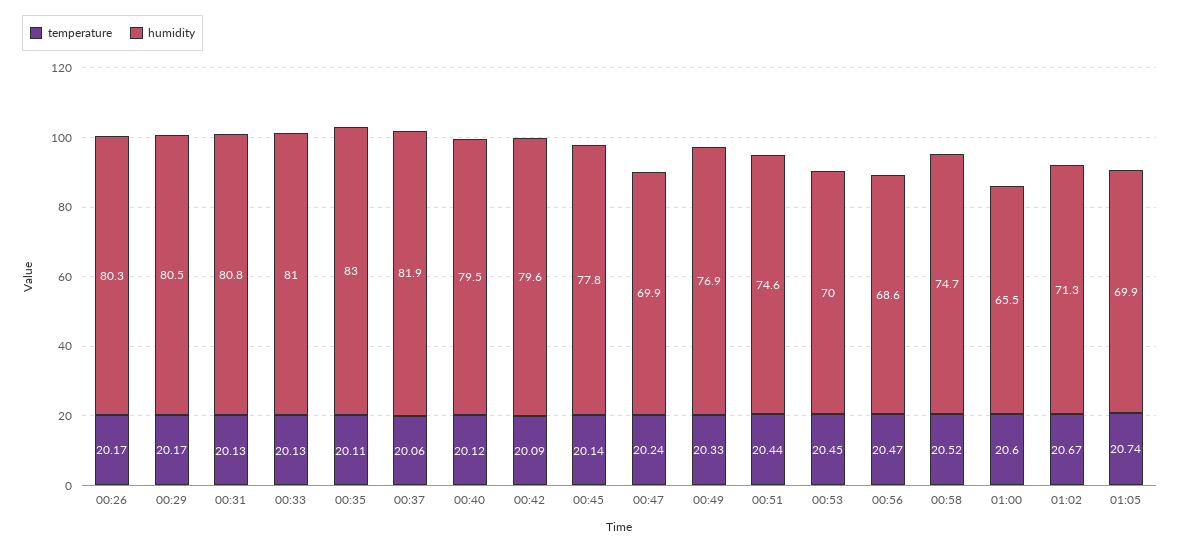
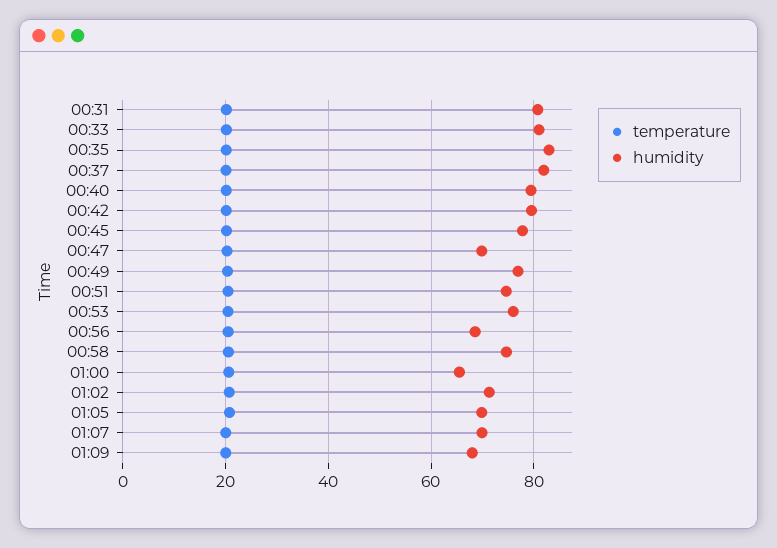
temperature, 00:26: 20.17 -> none
humidity, 00:26: 80.3 -> none
temperature, 00:29: 20.17 -> none
humidity, 00:29: 80.5 -> none
humidity, 00:53: 70 -> 76
temperature, 01:07: none -> 20
humidity, 01:07: none -> 70
temperature, 01:09: none -> 20
humidity, 01:09: none -> 68

